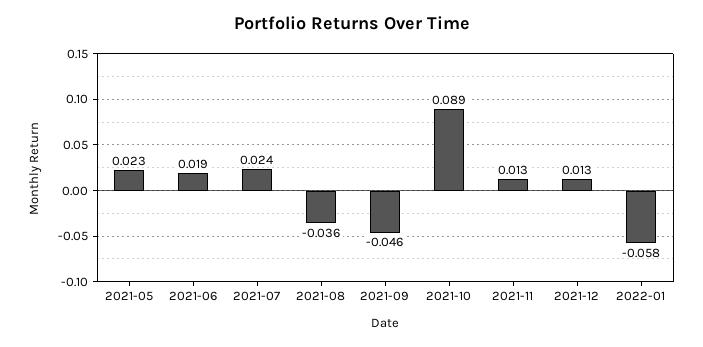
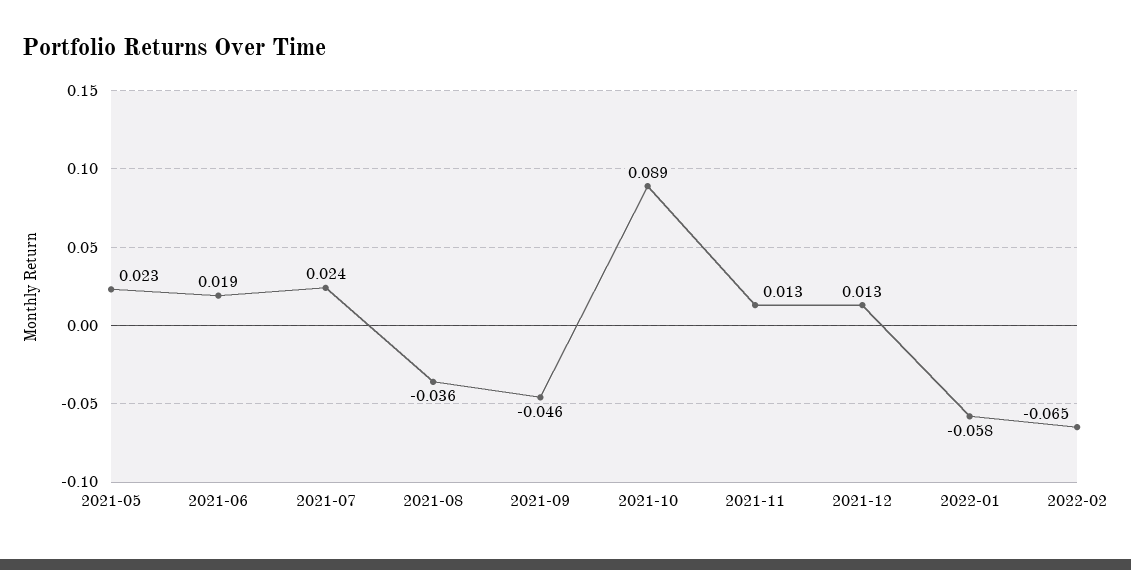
2022-02: none -> -0.065

